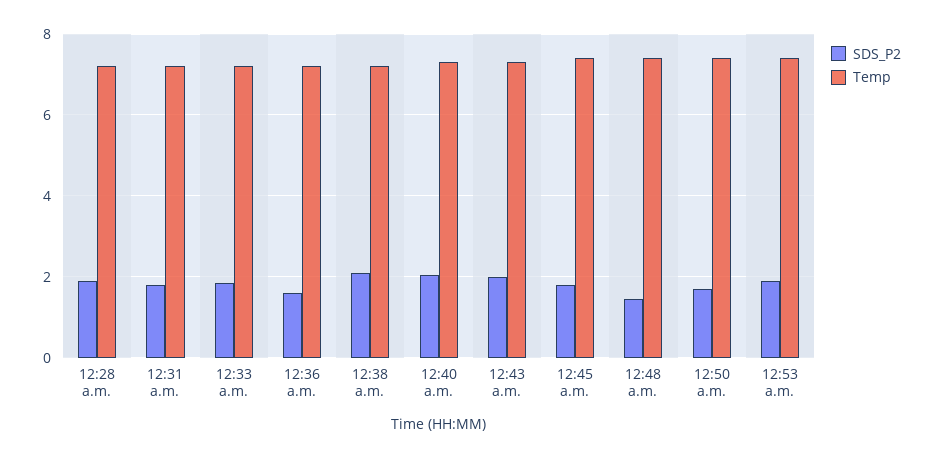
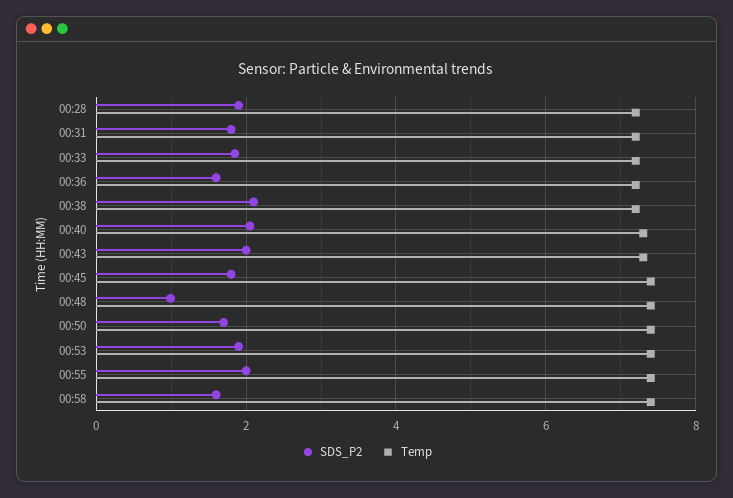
SDS_P2, 12:48 a.m.: 1.4 -> 1
SDS_P2, 00:55: none -> 2
Temp, 00:55: none -> 7.4
SDS_P2, 00:58: none -> 1.6
Temp, 00:58: none -> 7.4

